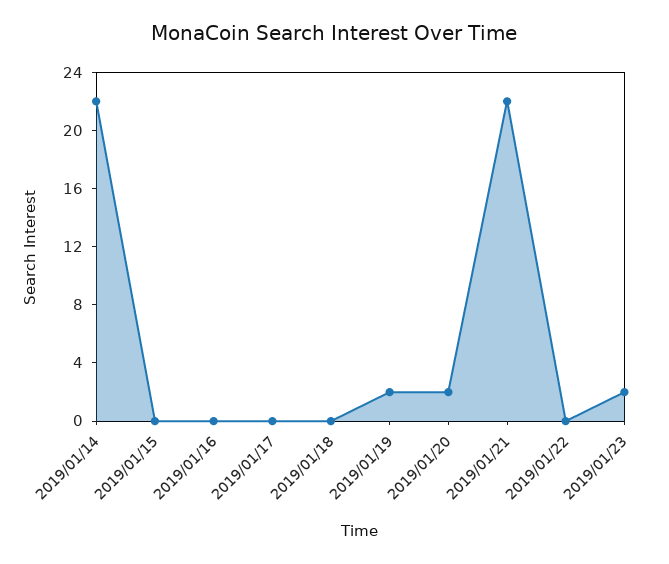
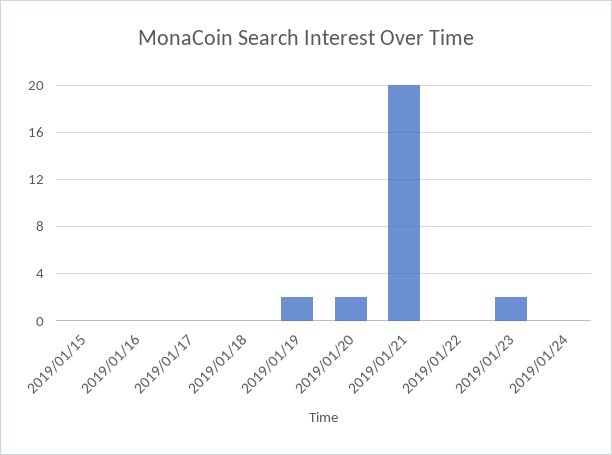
2019/01/14: 22 -> none
2019/01/21: 22 -> 20
2019/01/24: none -> 0

